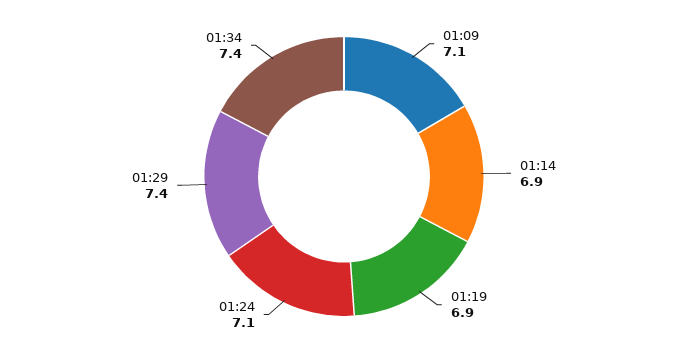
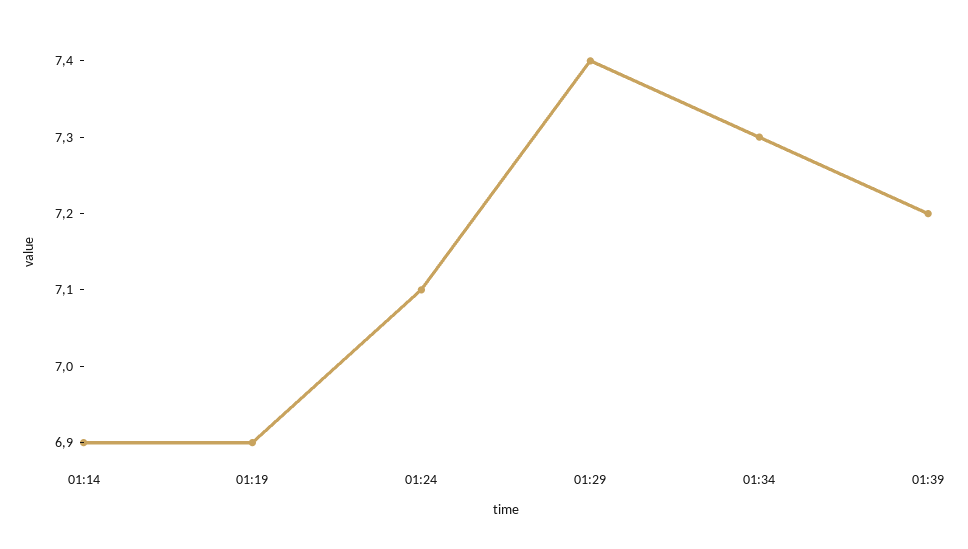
01:09: 7.1 -> none
01:34: 7.4 -> 7.3
01:39: none -> 7.2

